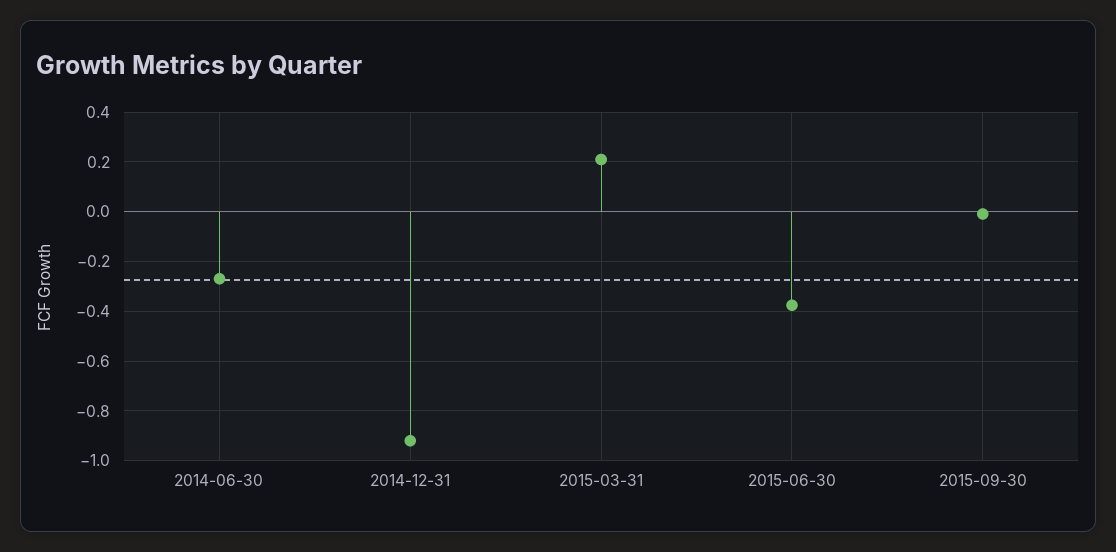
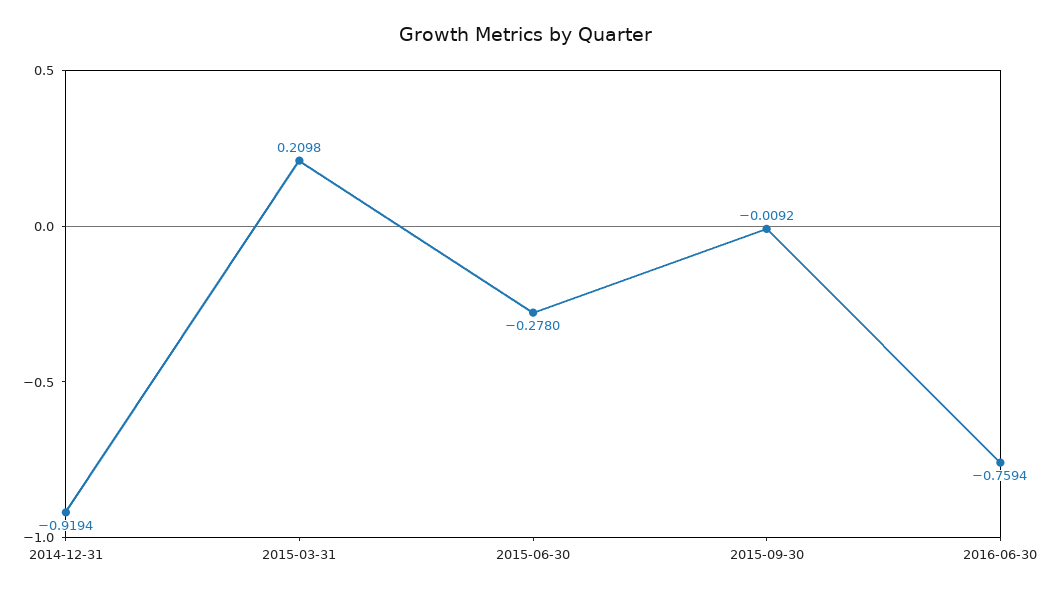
2014-06-30: -0.275 -> none
2015-06-30: -0.375 -> -0.278
2016-06-30: none -> -0.7594

